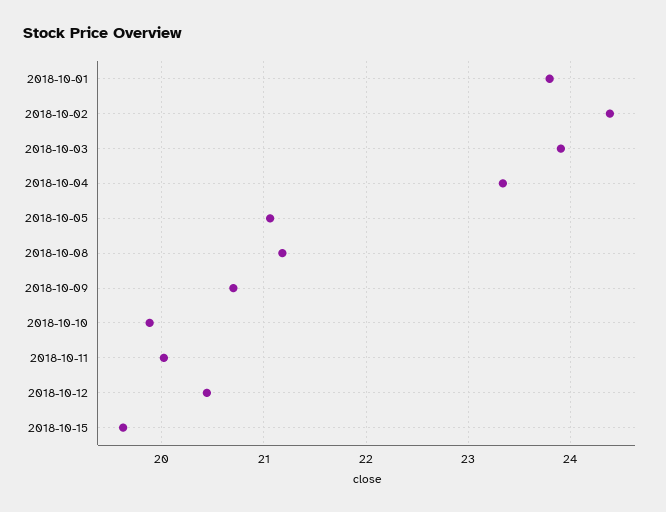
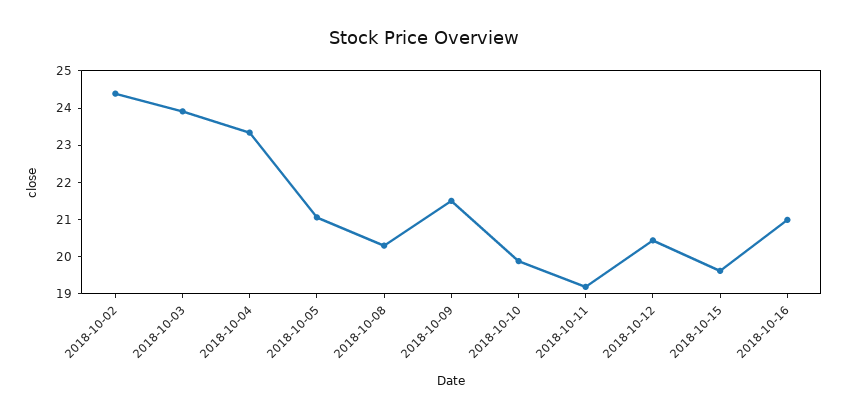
2018-10-01: 23.8 -> none
2018-10-08: 21.2 -> 20.25
2018-10-09: 20.7 -> 21.5
2018-10-11: 20 -> 19.25
2018-10-16: none -> 21

